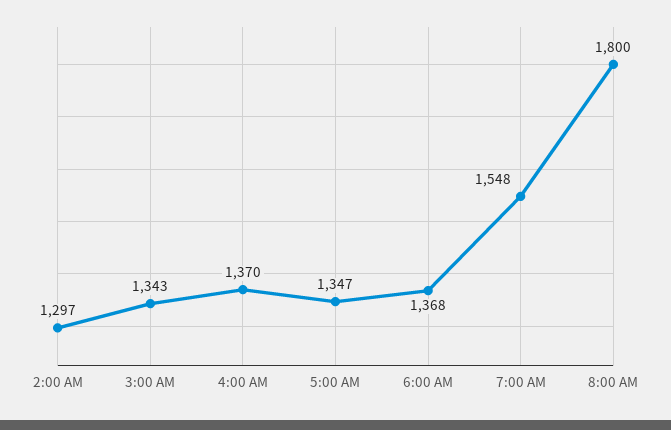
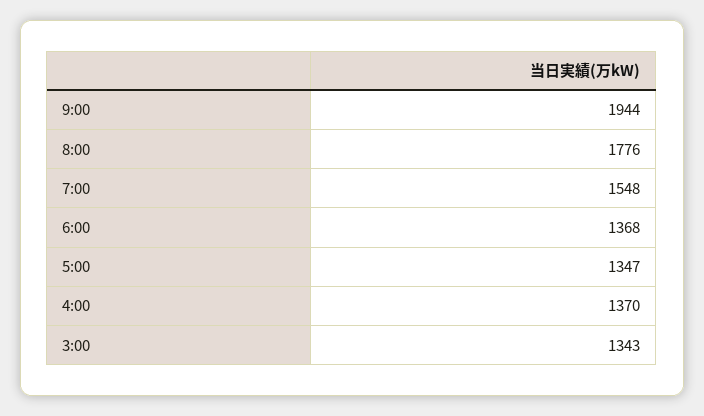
2:00 AM: 1297 -> none
8:00 AM: 1800 -> 1776
9:00: none -> 1944

